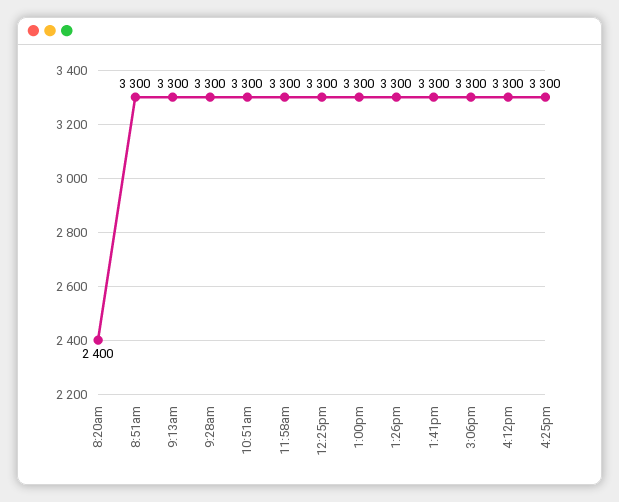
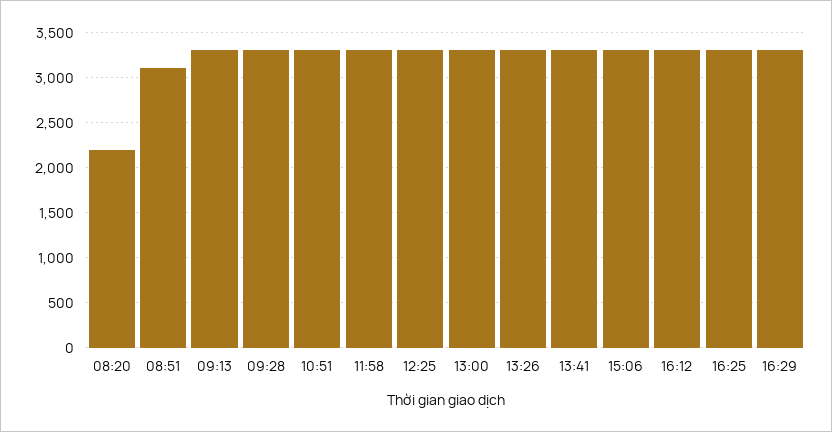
8:20am: 2400 -> 2200
8:51am: 3300 -> 3100
16:29: none -> 3300

